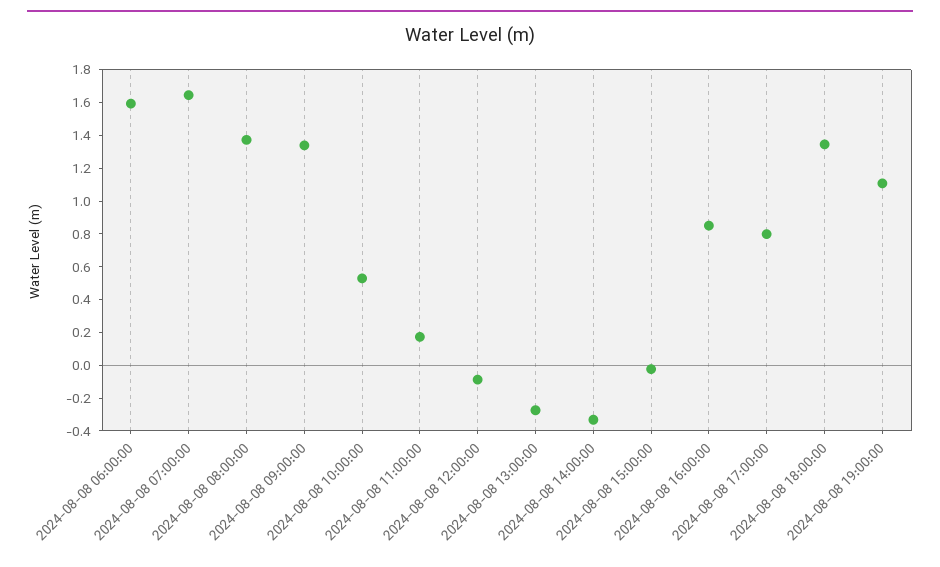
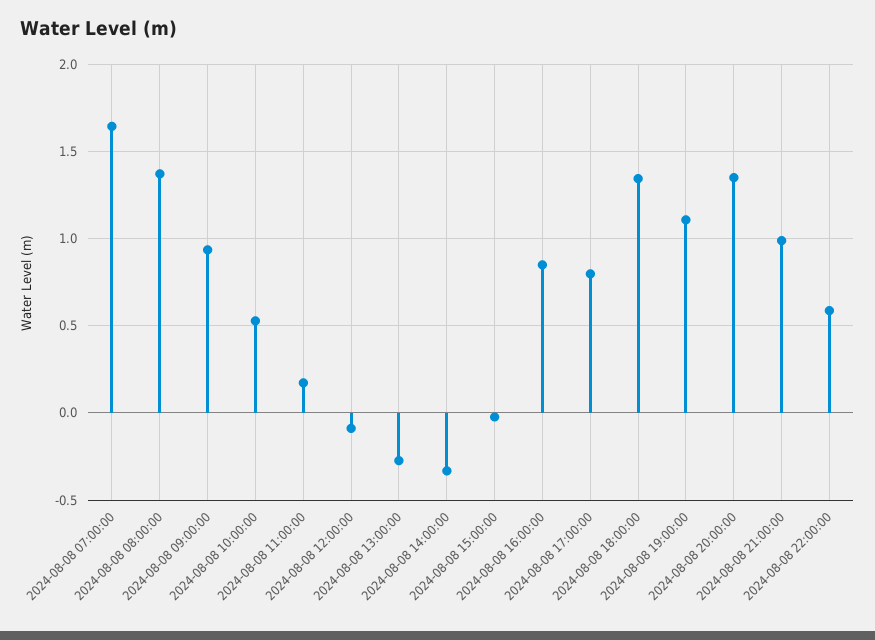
2024-08-08 06:00:00: 1.6 -> none
2024-08-08 09:00:00: 1.35 -> 0.95
2024-08-08 20:00:00: none -> 1.35
2024-08-08 21:00:00: none -> 1
2024-08-08 22:00:00: none -> 0.6

